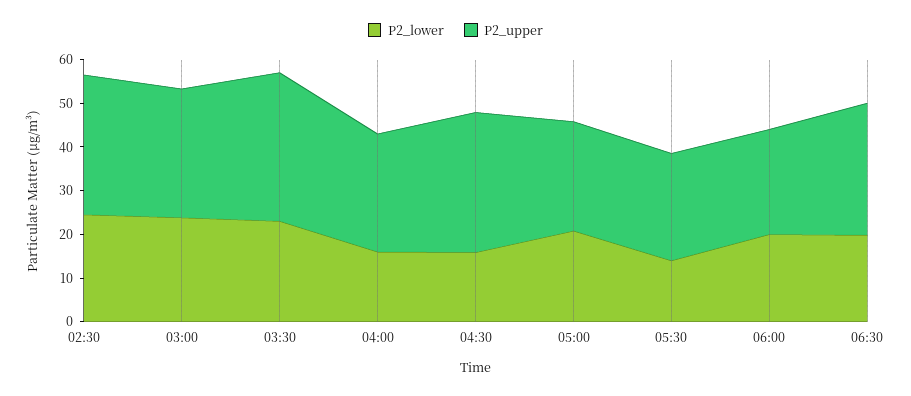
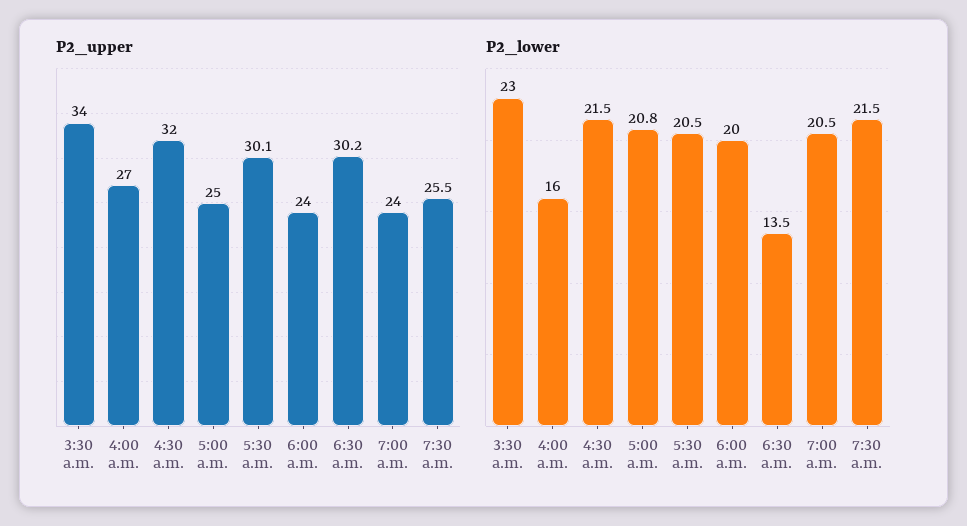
P2_lower, 02:30: 24 -> none
P2_upper, 02:30: 32 -> none
P2_lower, 03:00: 24 -> none
P2_upper, 03:00: 30 -> none
P2_lower, 04:30: 16 -> 21.5
P2_lower, 05:30: 14 -> 20.5
P2_upper, 05:30: 24 -> 30.1
P2_lower, 06:30: 20 -> 13.5
P2_upper, 7:00 a.m.: none -> 24
P2_upper, 7:30 a.m.: none -> 25.5
P2_lower, 7:00 a.m.: none -> 20.5
P2_lower, 7:30 a.m.: none -> 21.5

